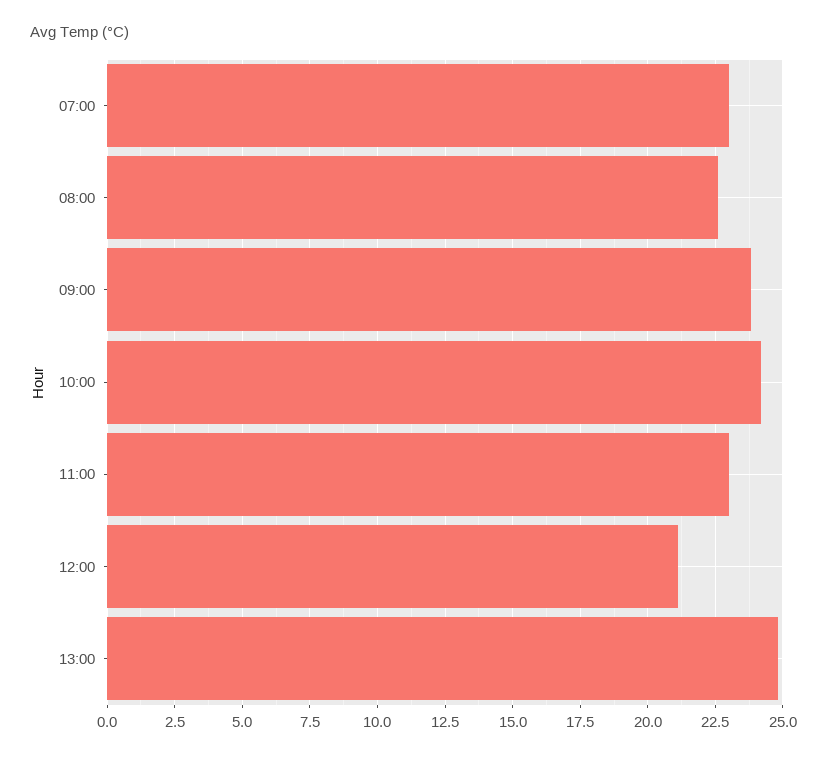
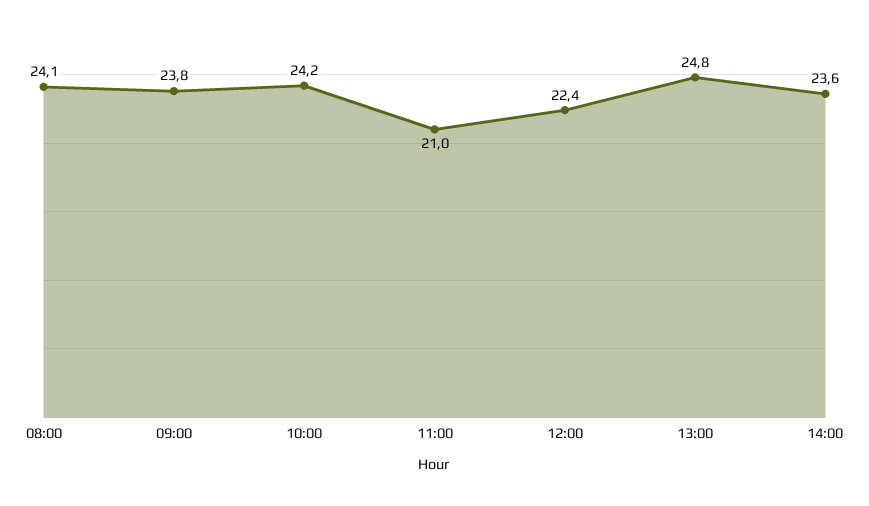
07:00: 23 -> none
08:00: 22.5 -> 24.1
11:00: 23 -> 21
12:00: 21 -> 22.4
14:00: none -> 23.6

